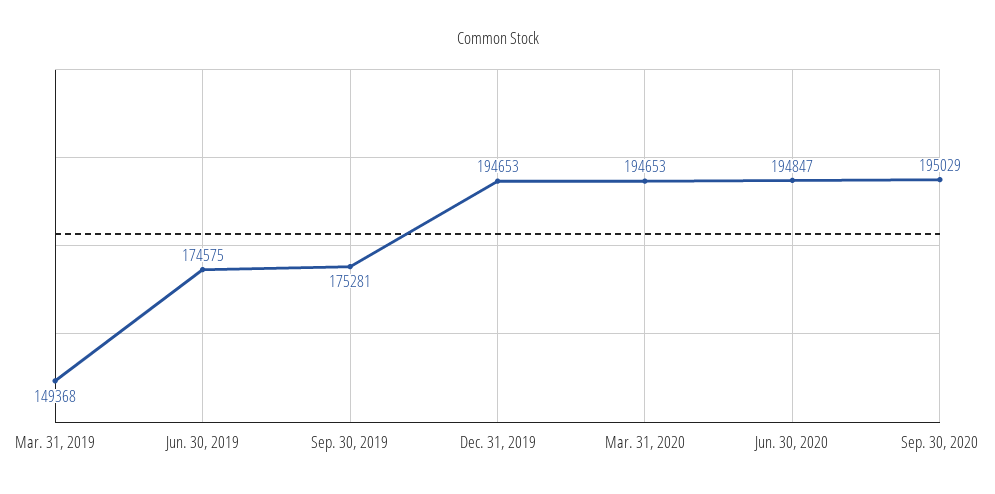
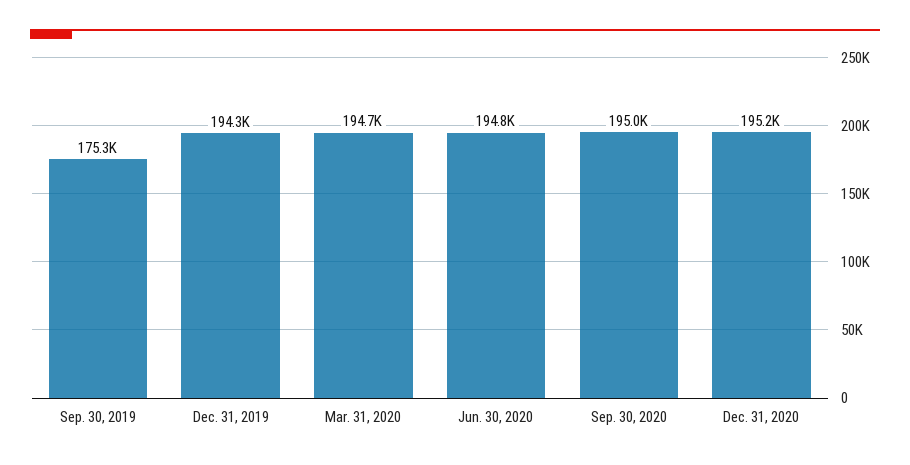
Mar. 31, 2019: 149368 -> none
Jun. 30, 2019: 174575 -> none
Dec. 31, 2019: 194653 -> 194300
Dec. 31, 2020: none -> 195200

